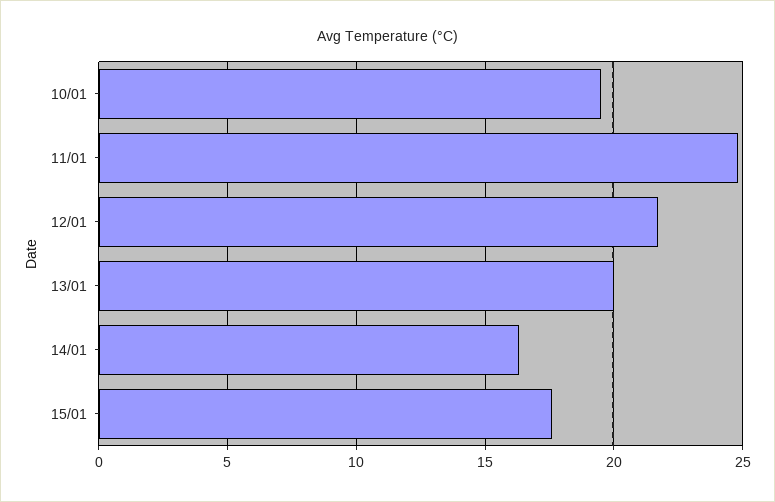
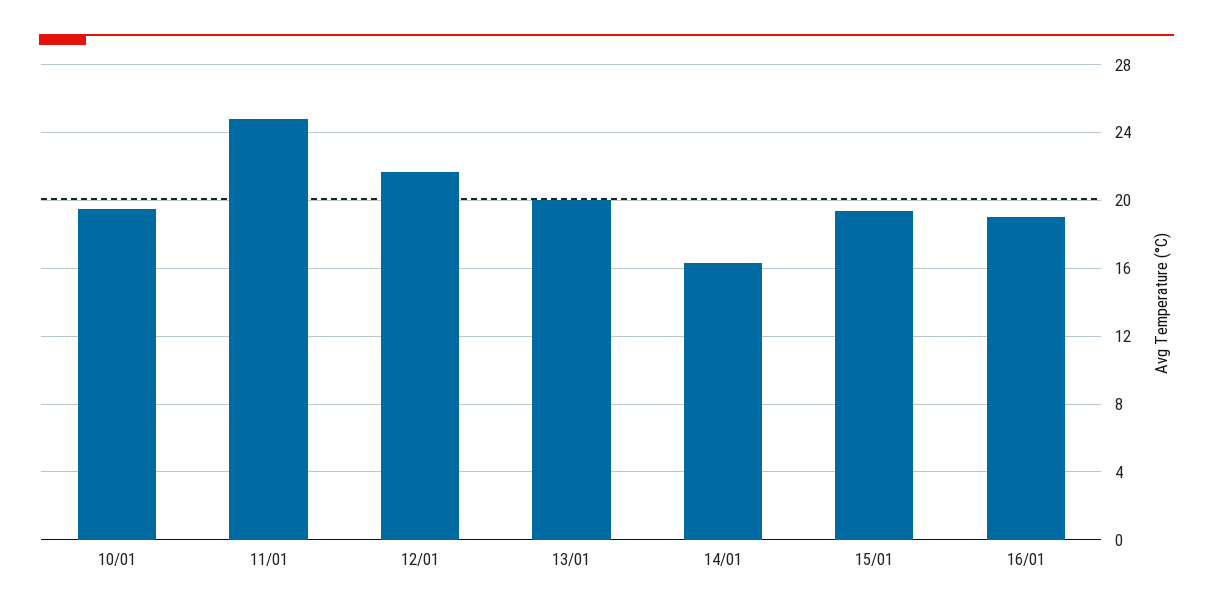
15/01: 17.5 -> 19.5
16/01: none -> 19

